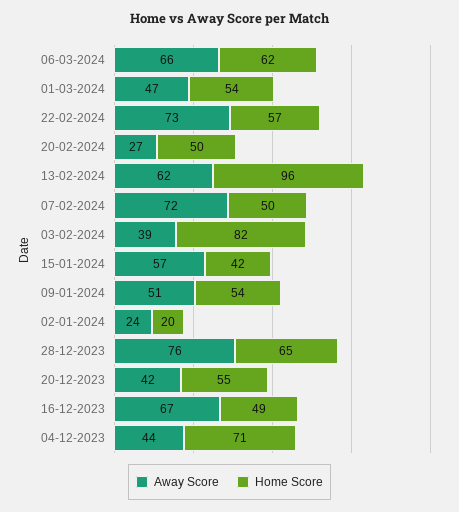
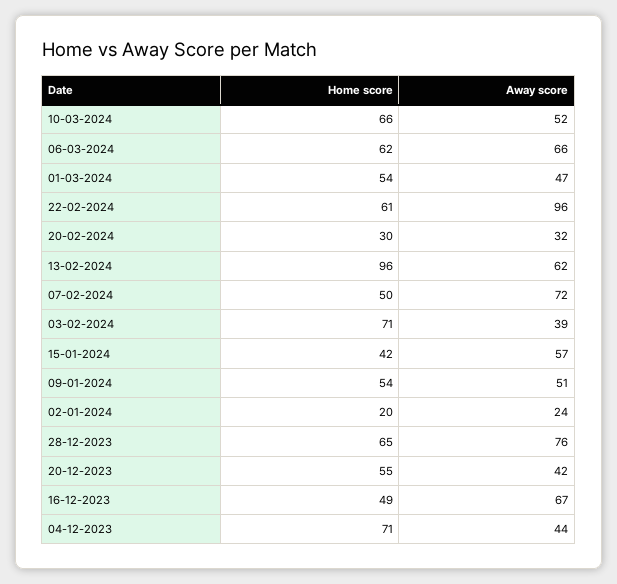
Away Score, 22-02-2024: 73 -> 96
Home Score, 22-02-2024: 57 -> 61
Away Score, 20-02-2024: 27 -> 32
Home Score, 20-02-2024: 50 -> 30
Home Score, 03-02-2024: 82 -> 71
Home Score, 10-03-2024: none -> 66
Away Score, 10-03-2024: none -> 52

